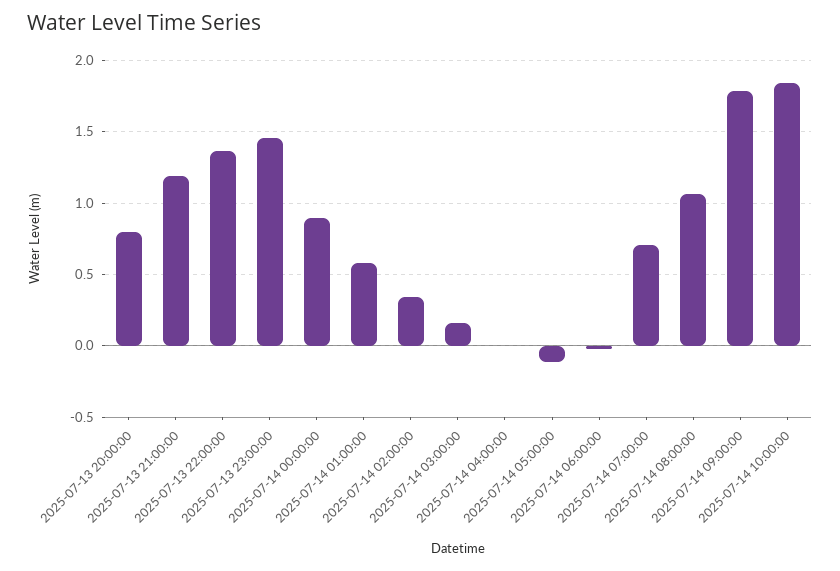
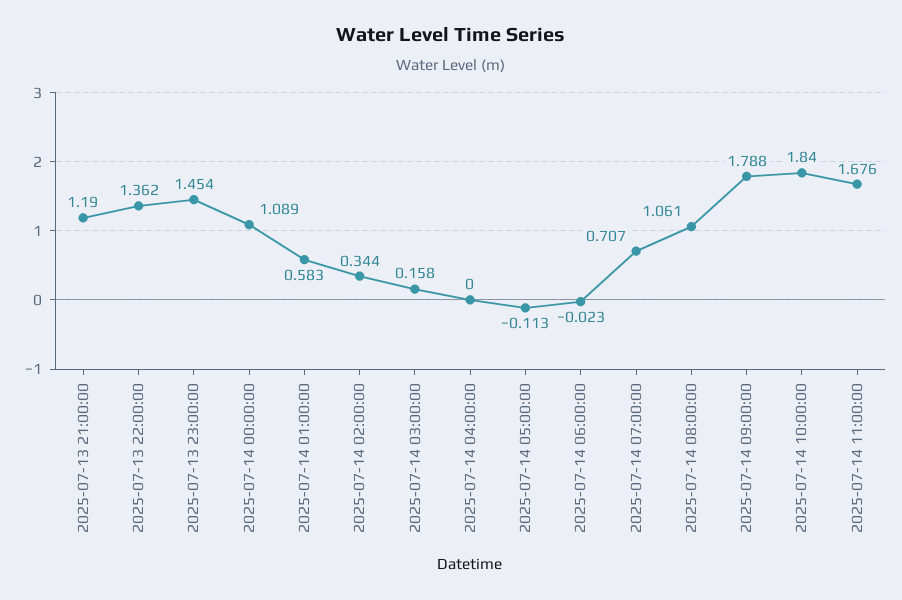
2025-07-13 20:00:00: 0.8 -> none
2025-07-14 00:00:00: 0.9 -> 1.089
2025-07-14 11:00:00: none -> 1.676

